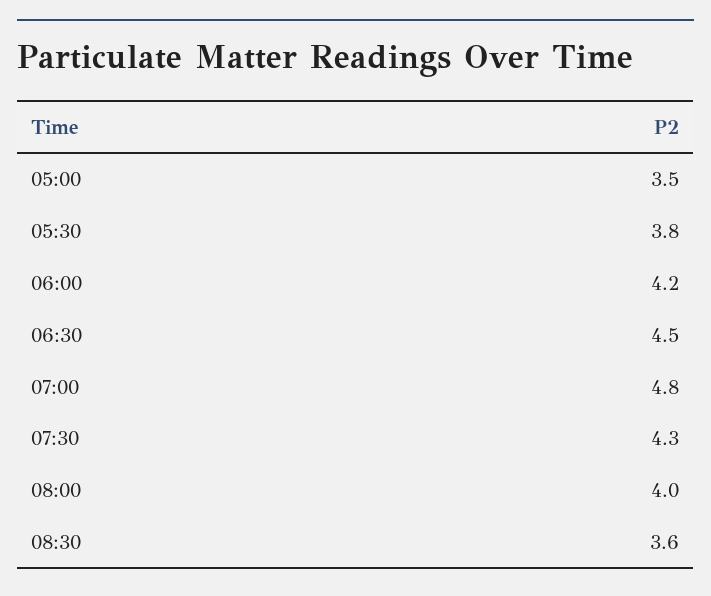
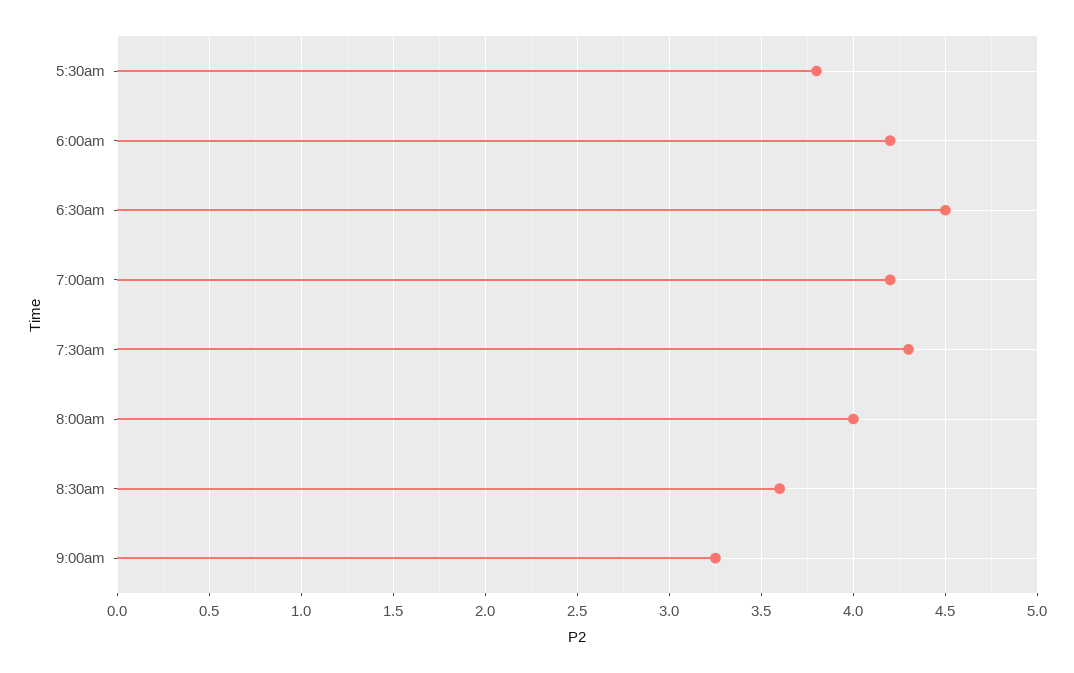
05:00: 3.5 -> none
07:00: 4.8 -> 4.2
9:00am: none -> 3.25

